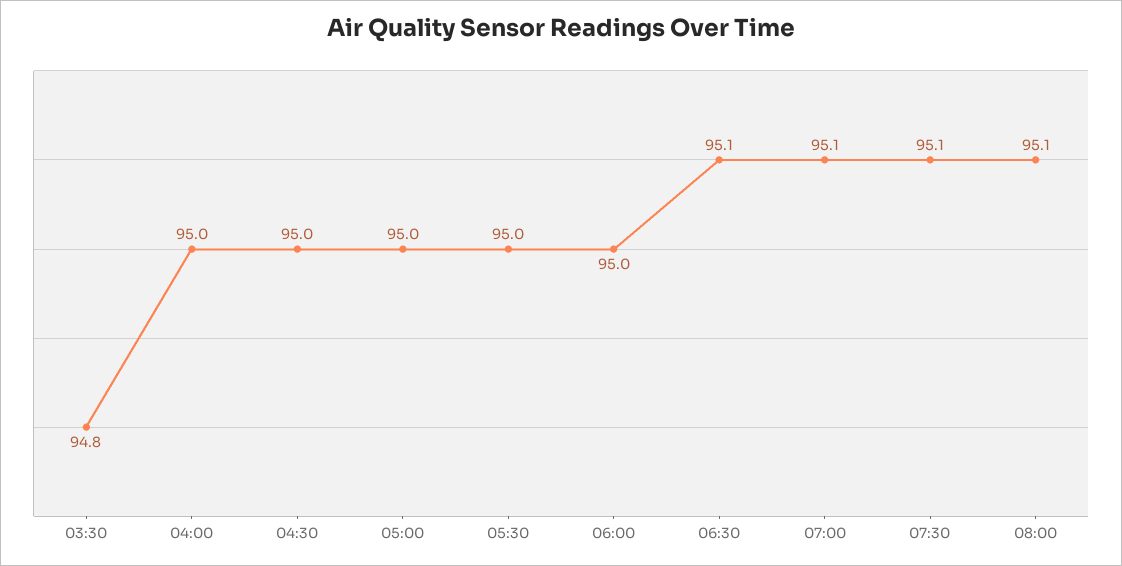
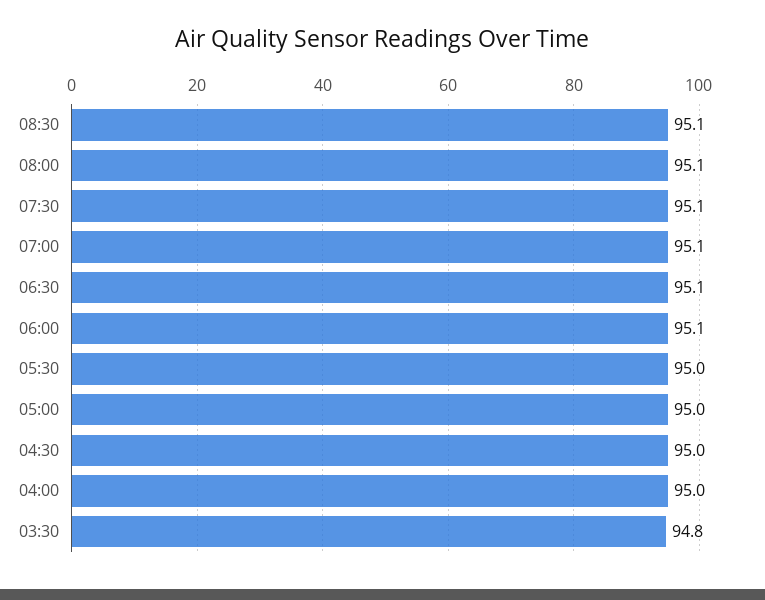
06:00: 95 -> 95.1
08:30: none -> 95.1

